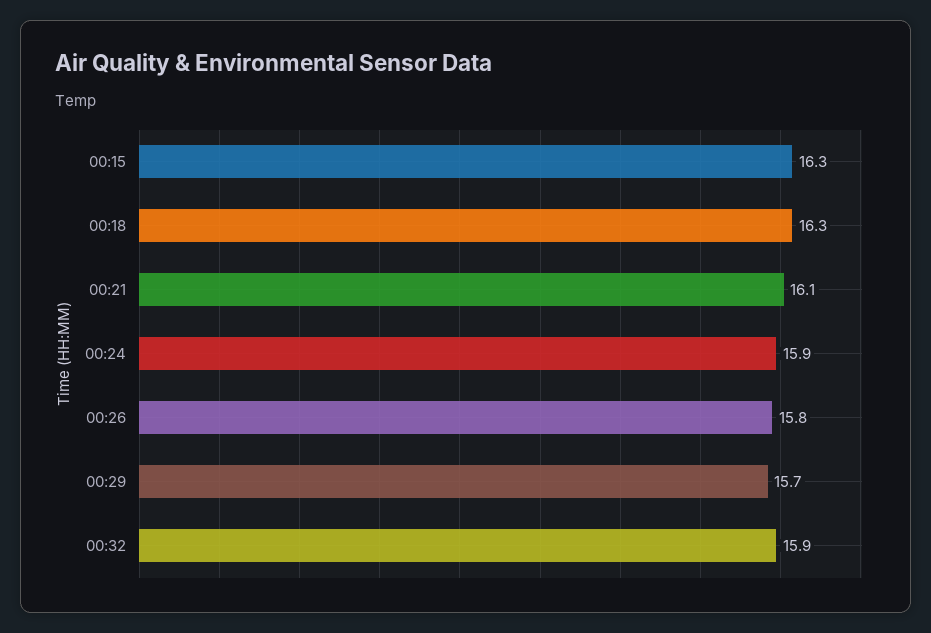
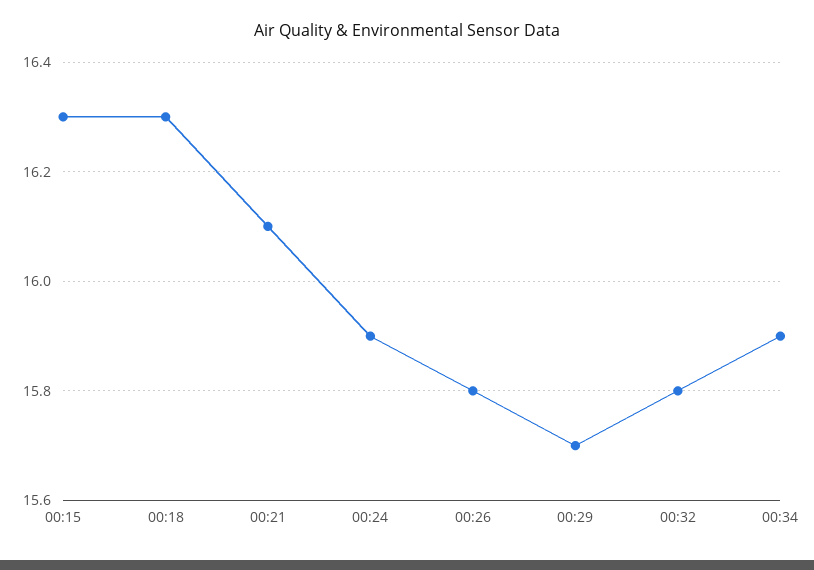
00:32: 15.9 -> 15.8
00:34: none -> 15.9

